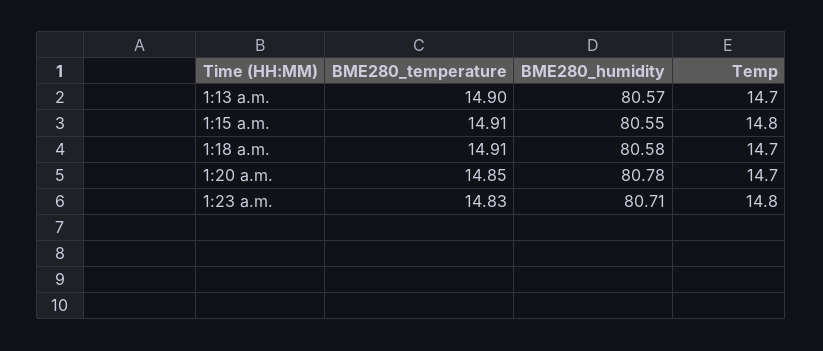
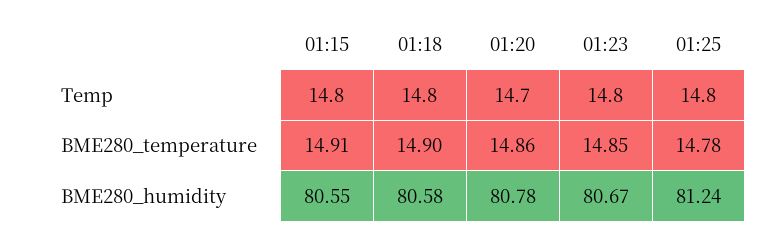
BME280_temperature, 1:13 a.m.: 14.9 -> none
BME280_humidity, 1:13 a.m.: 80.57 -> none
Temp, 1:13 a.m.: 14.7 -> none
BME280_temperature, 1:18 a.m.: 14.91 -> 14.9
Temp, 1:18 a.m.: 14.7 -> 14.8
BME280_temperature, 1:20 a.m.: 14.85 -> 14.86
BME280_temperature, 1:23 a.m.: 14.83 -> 14.85
BME280_humidity, 1:23 a.m.: 80.71 -> 80.67
Temp, 01:25: none -> 14.8
BME280_temperature, 01:25: none -> 14.78
BME280_humidity, 01:25: none -> 81.24

